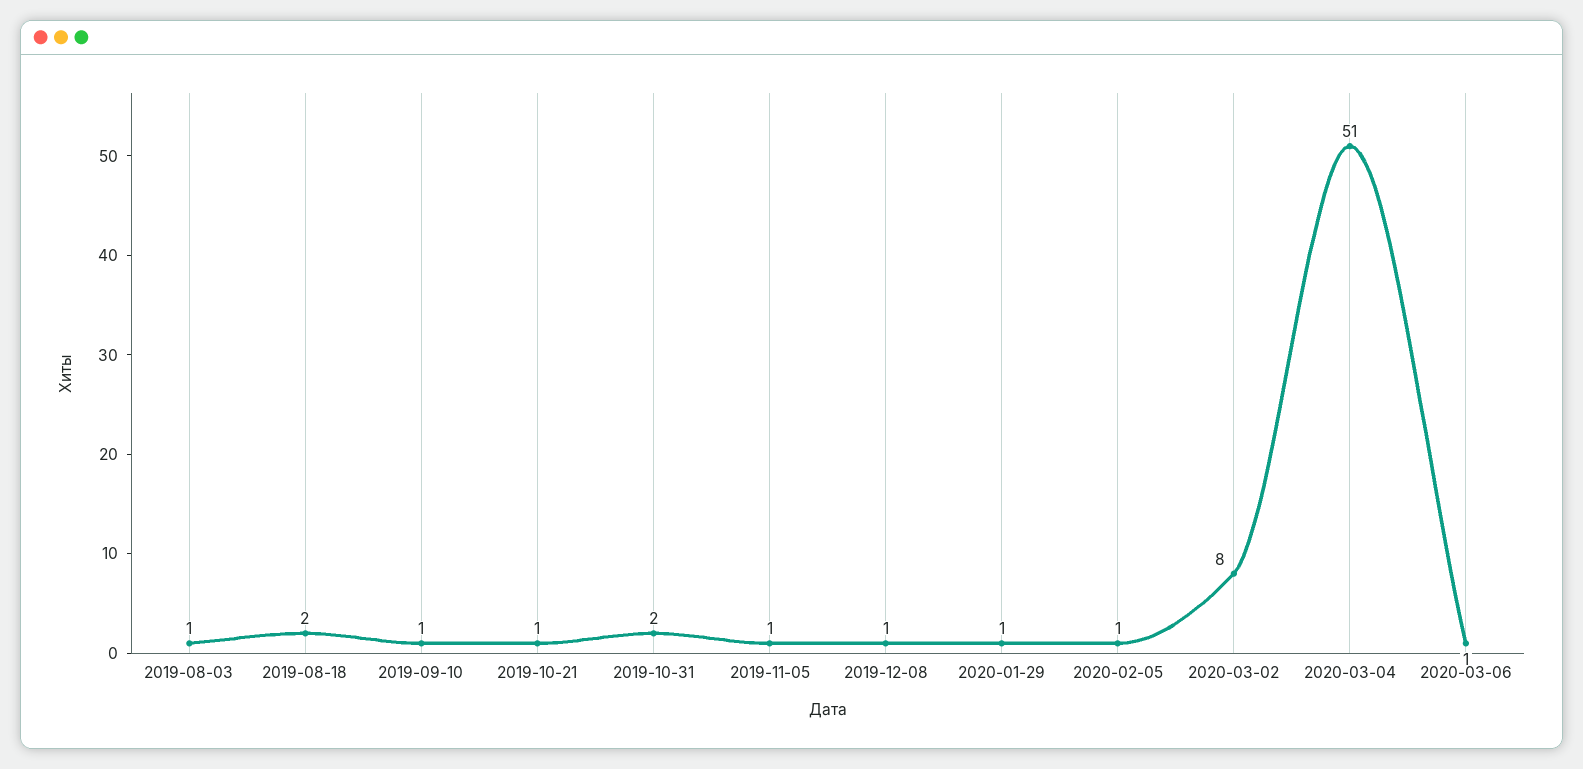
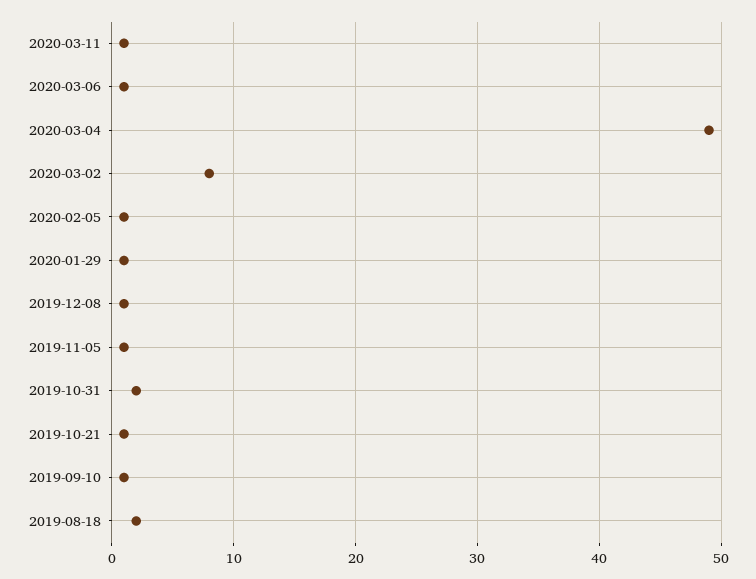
2019-08-03: 1 -> none
2020-03-04: 51 -> 49
2020-03-11: none -> 1

